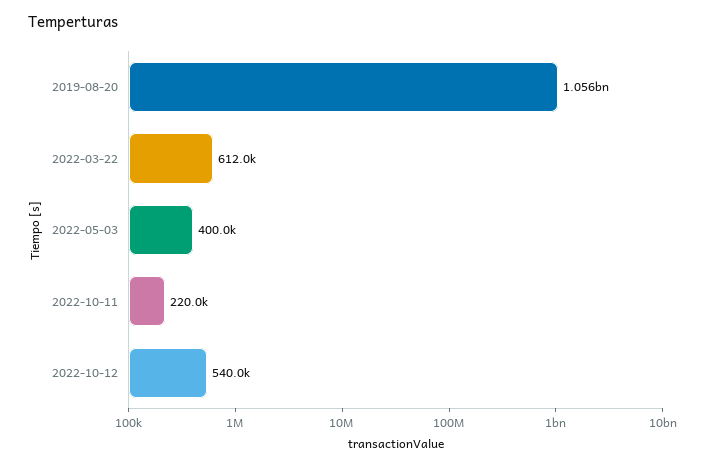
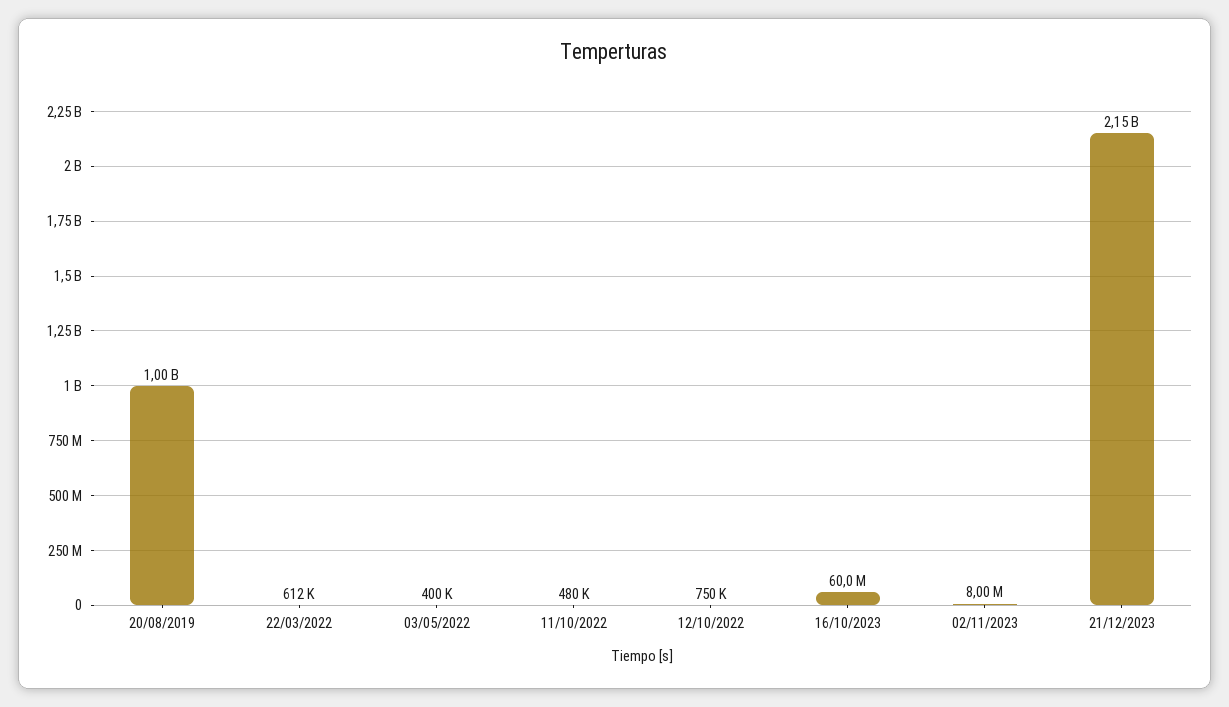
2019-08-20: 1056000000 -> 1000000000
2022-10-11: 220000 -> 480000
2022-10-12: 540000 -> 750000
16/10/2023: none -> 60000000
02/11/2023: none -> 8000000
21/12/2023: none -> 2150000000

